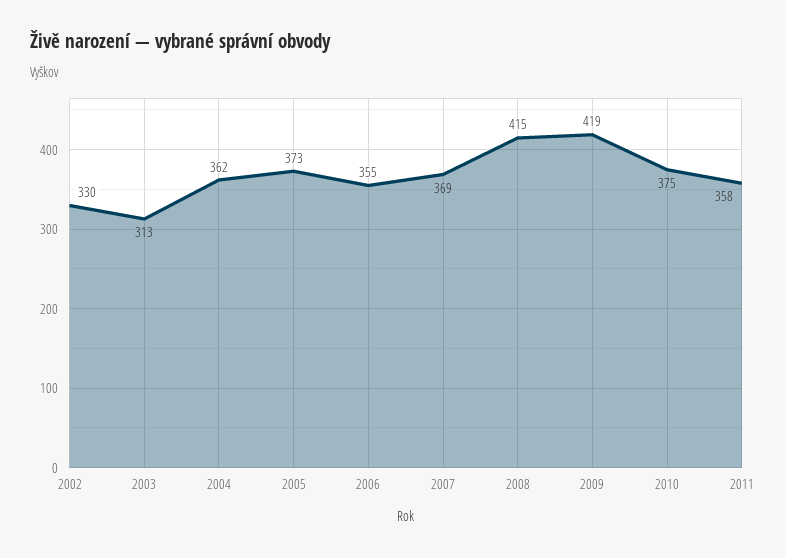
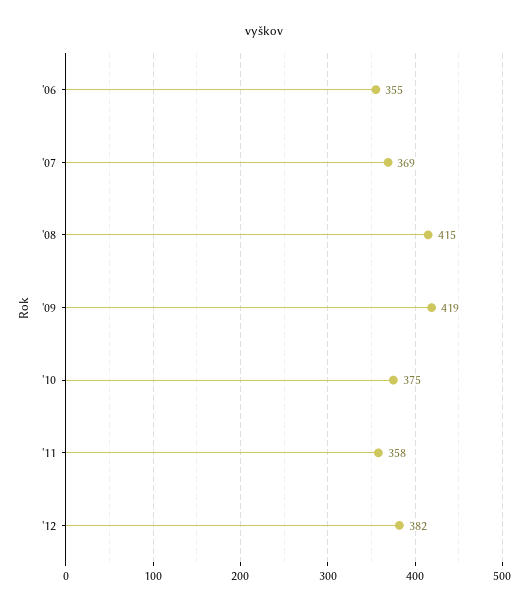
2002: 330 -> none
2003: 313 -> none
2004: 362 -> none
2005: 373 -> none
'12: none -> 382

